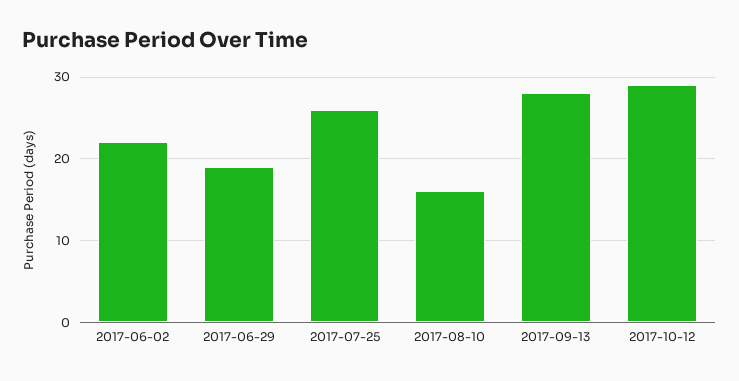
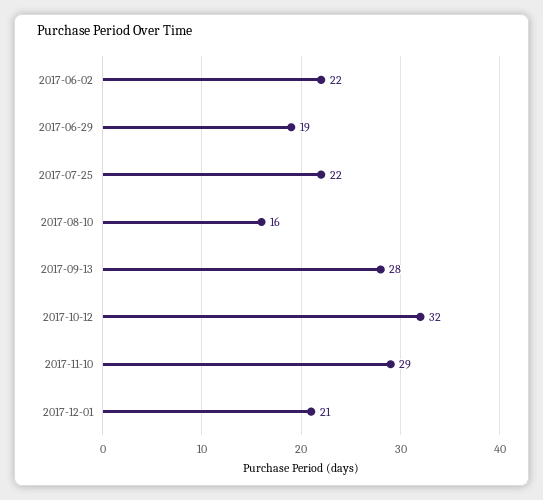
2017-07-25: 26 -> 22
2017-10-12: 29 -> 32
2017-11-10: none -> 29
2017-12-01: none -> 21

